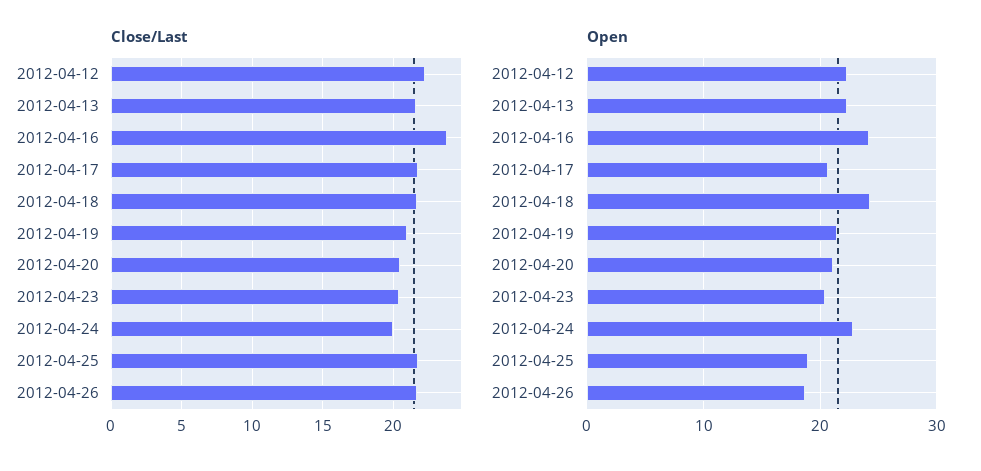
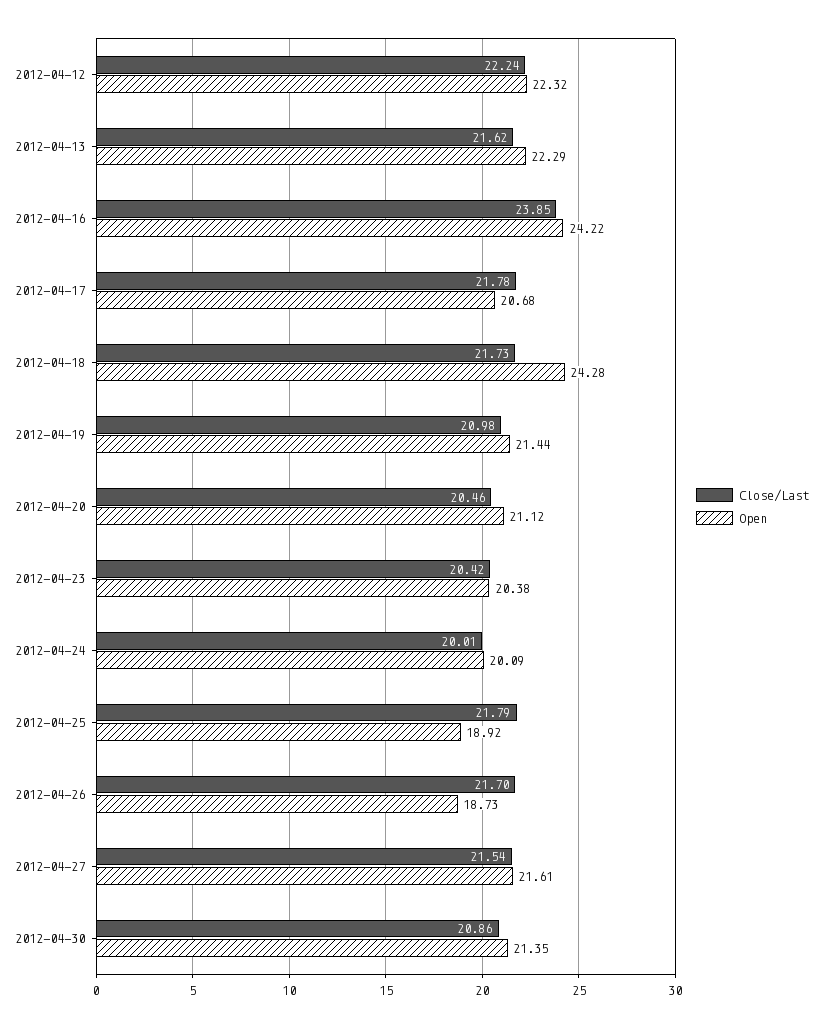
Open, 2012-04-24: 23 -> 20.09
Close/Last, 2012-04-27: none -> 21.54
Open, 2012-04-27: none -> 21.61
Close/Last, 2012-04-30: none -> 20.86
Open, 2012-04-30: none -> 21.35

